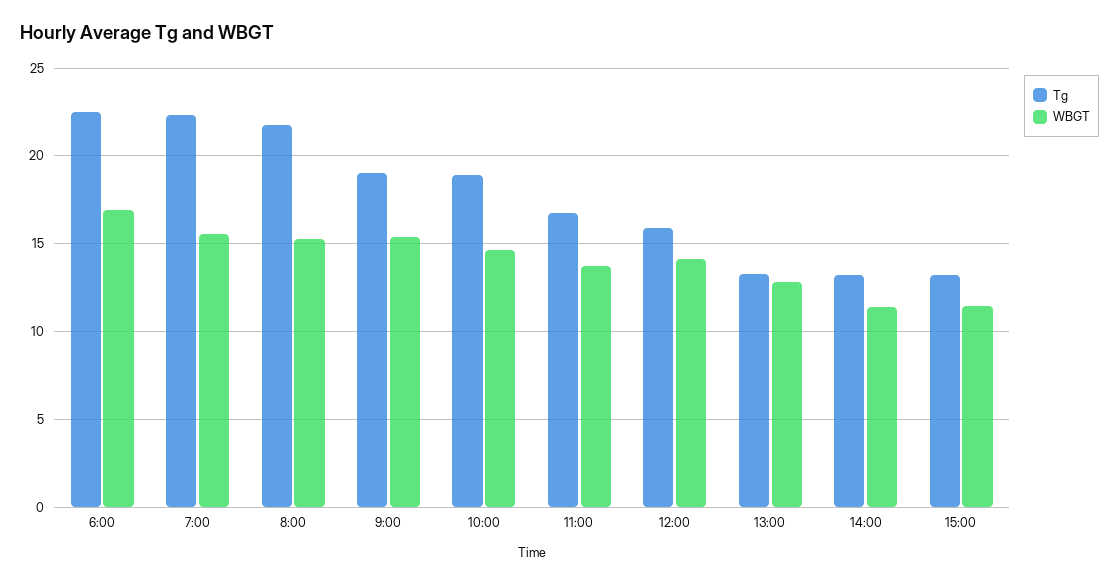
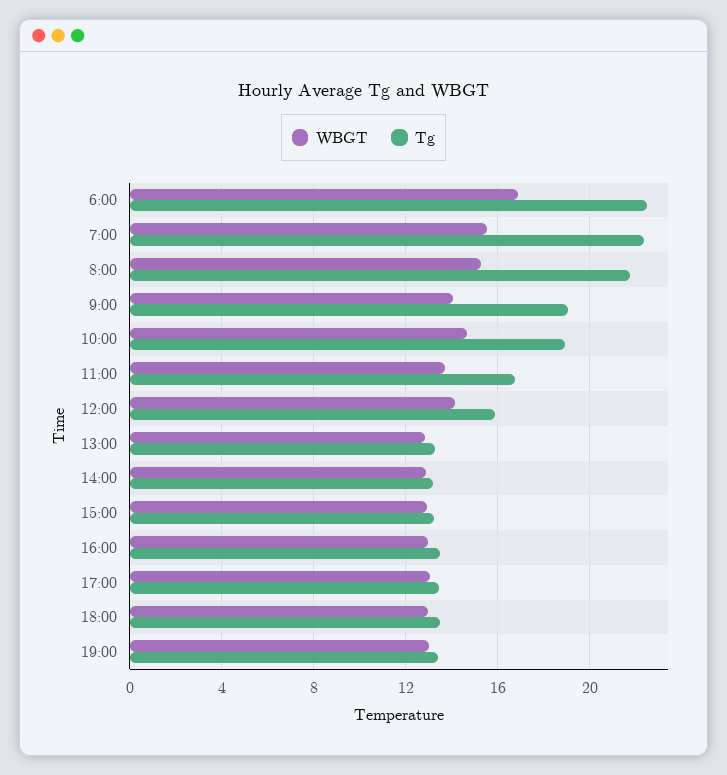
WBGT, 9:00: 15.5 -> 14
WBGT, 14:00: 11.5 -> 13
WBGT, 15:00: 11.5 -> 13
WBGT, 16:00: none -> 13
Tg, 16:00: none -> 13.5
WBGT, 17:00: none -> 13
Tg, 17:00: none -> 13.5
WBGT, 18:00: none -> 13
Tg, 18:00: none -> 13.5
WBGT, 19:00: none -> 13
Tg, 19:00: none -> 13.5

